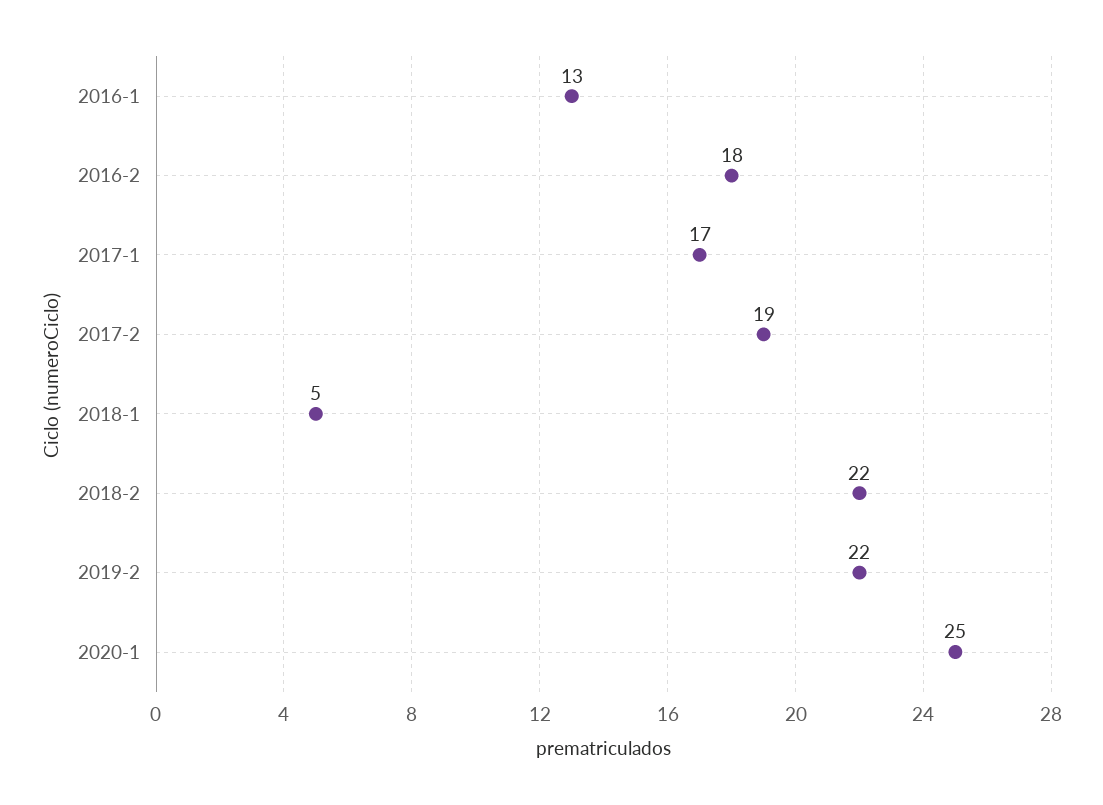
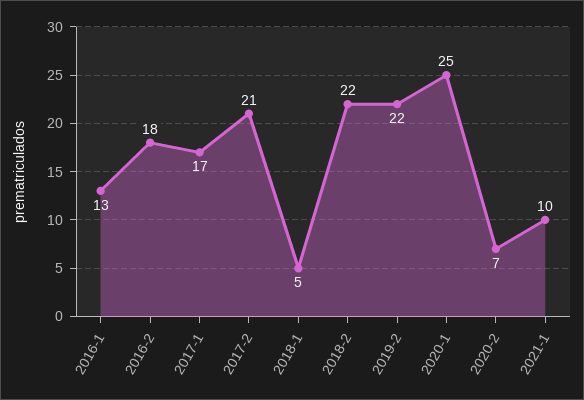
2017-2: 19 -> 21
2020-2: none -> 7
2021-1: none -> 10

